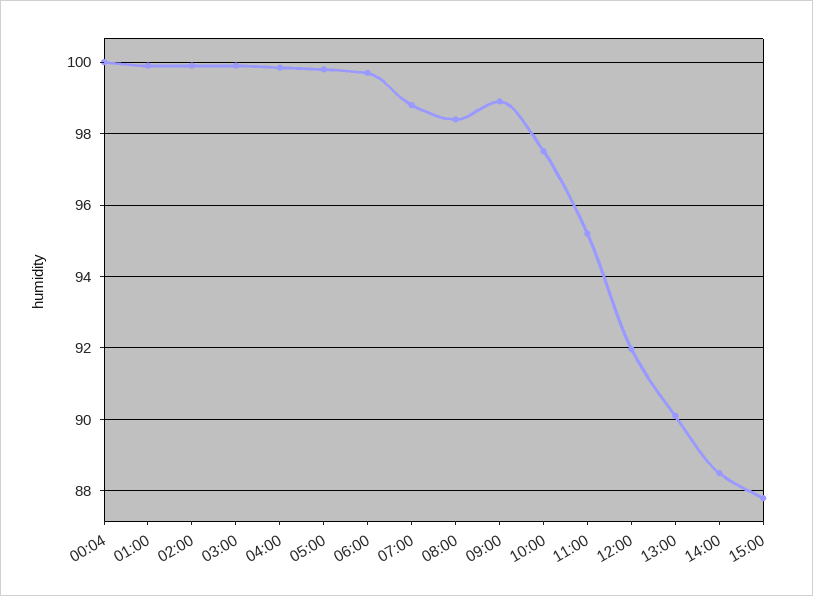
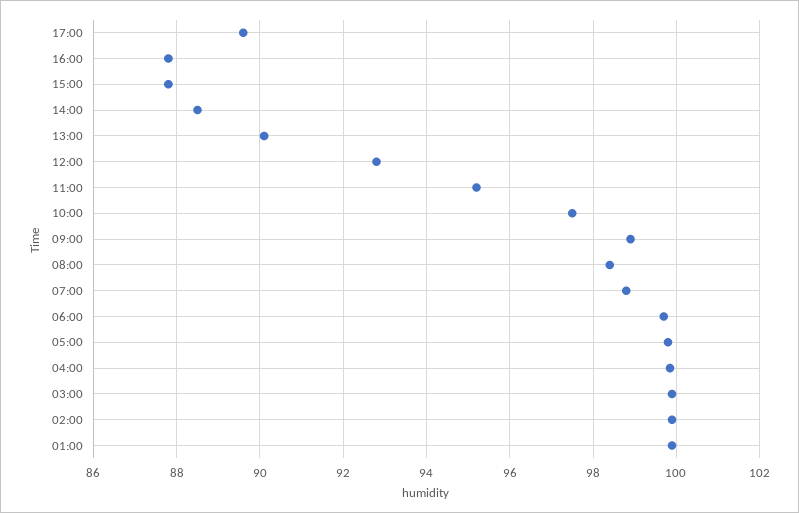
00:04: 100 -> none
12:00: 92 -> 92.8
17:00: none -> 89.6
16:00: none -> 87.8

